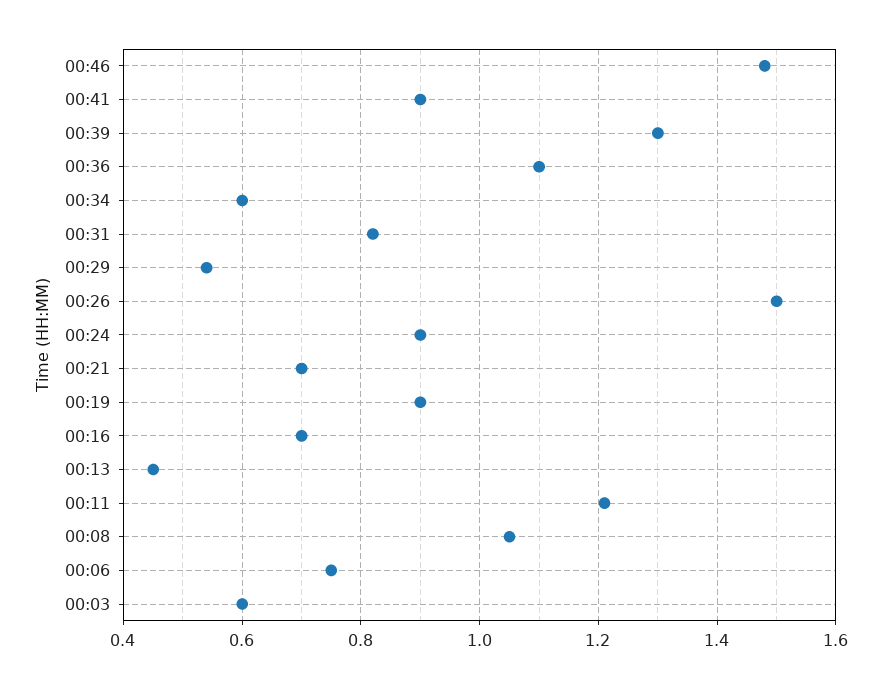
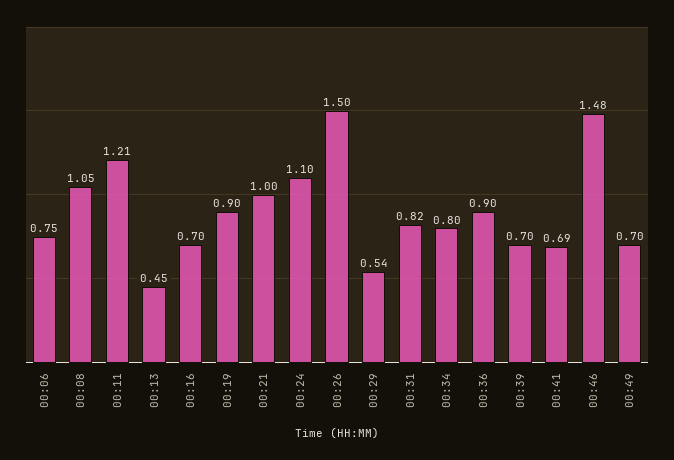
00:41: 0.9 -> 0.69
00:39: 1.3 -> 0.7
00:36: 1.1 -> 0.9
00:34: 0.6 -> 0.8
00:24: 0.9 -> 1.1
00:21: 0.7 -> 1
00:03: 0.6 -> none
00:49: none -> 0.7

